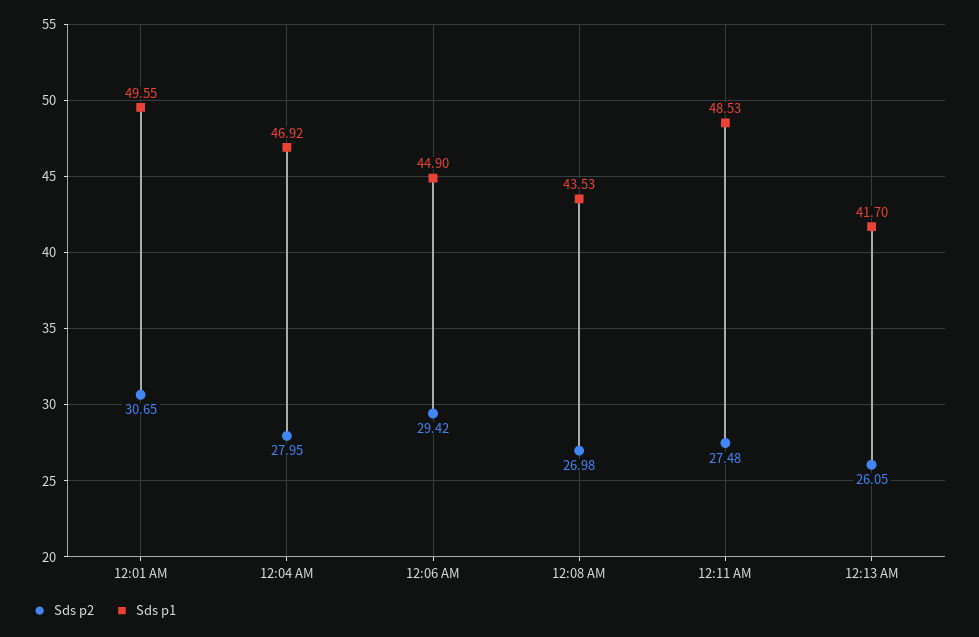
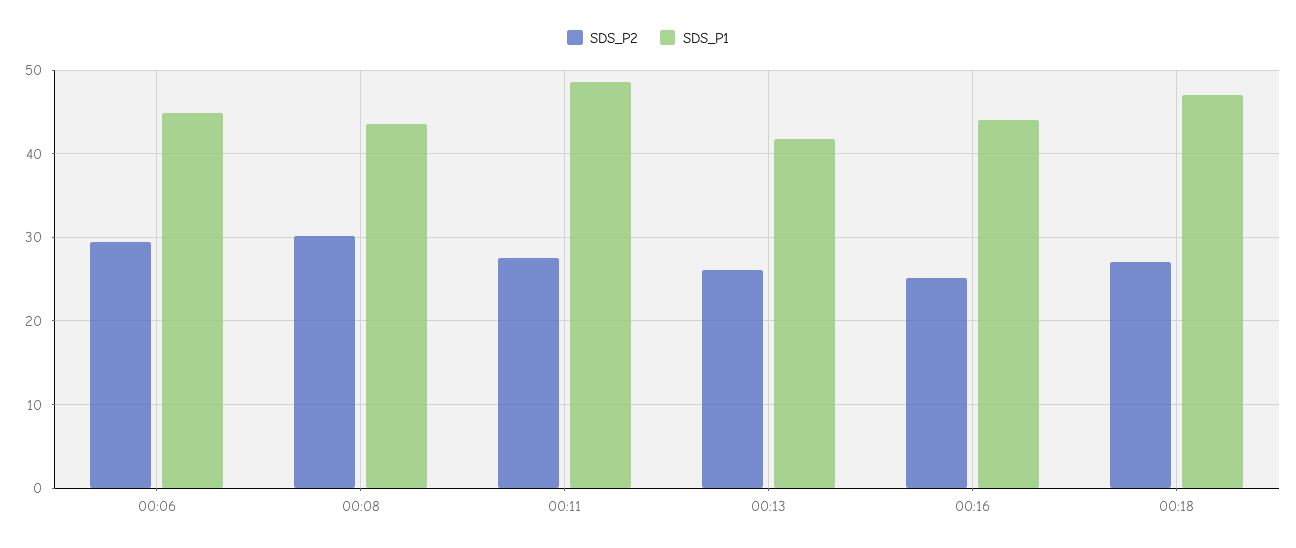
Sds p2, 12:01 AM: 30.65 -> none
Sds p1, 12:01 AM: 49.55 -> none
Sds p2, 12:04 AM: 27.95 -> none
Sds p1, 12:04 AM: 46.92 -> none
Sds p2, 12:08 AM: 26.98 -> 30
Sds p2, 00:16: none -> 25
Sds p1, 00:16: none -> 44
Sds p2, 00:18: none -> 27
Sds p1, 00:18: none -> 47

